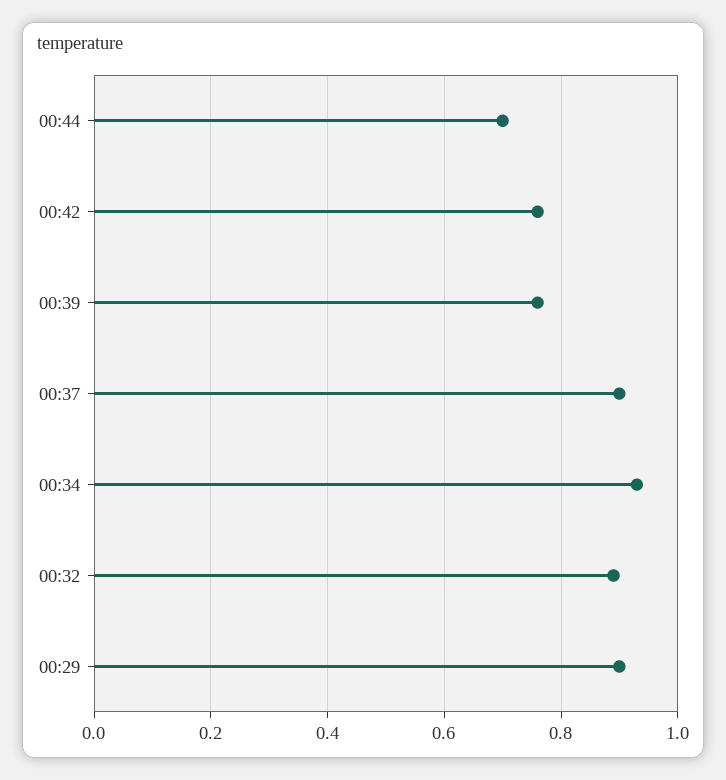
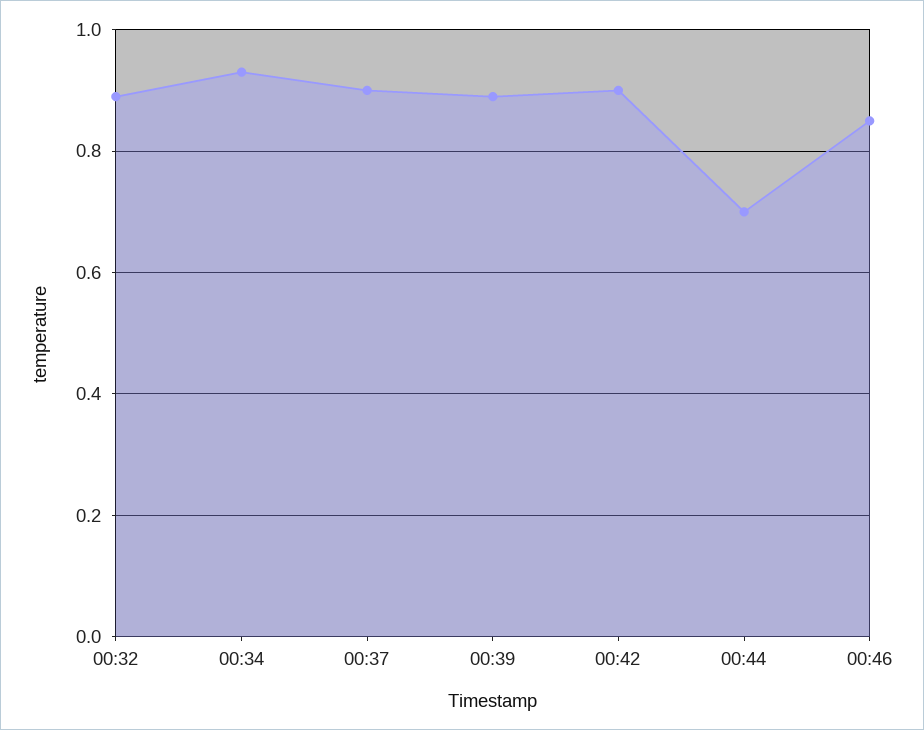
00:42: 0.75 -> 0.9
00:39: 0.75 -> 0.9
00:29: 0.9 -> none
00:46: none -> 0.85

